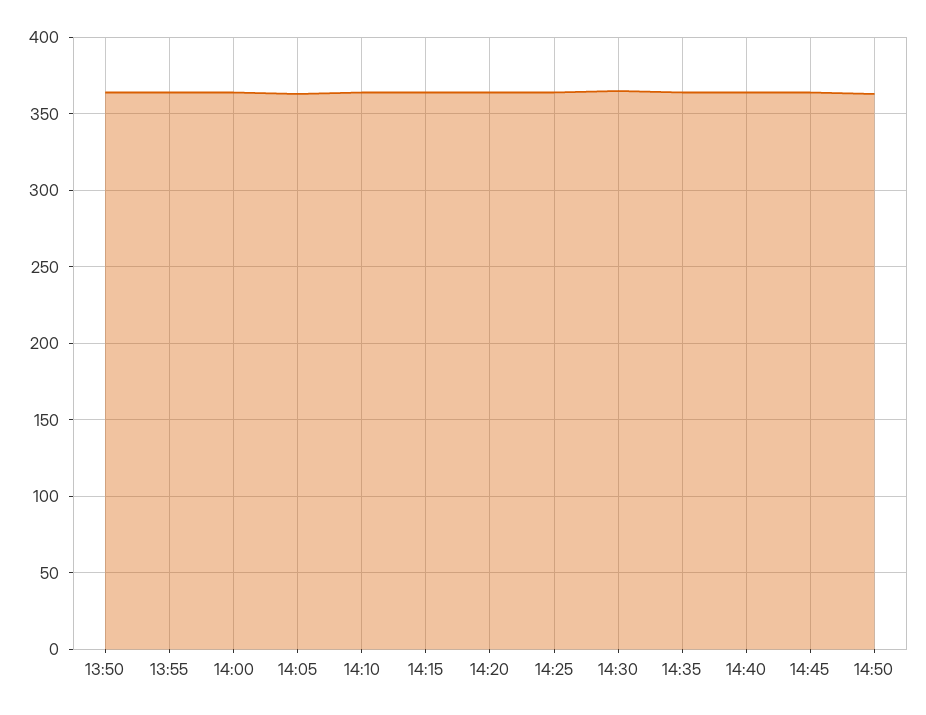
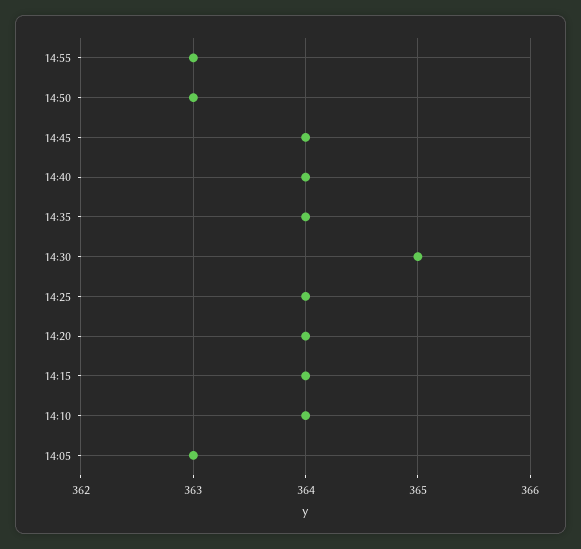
13:50: 365 -> none
13:55: 365 -> none
14:00: 365 -> none
14:55: none -> 363

